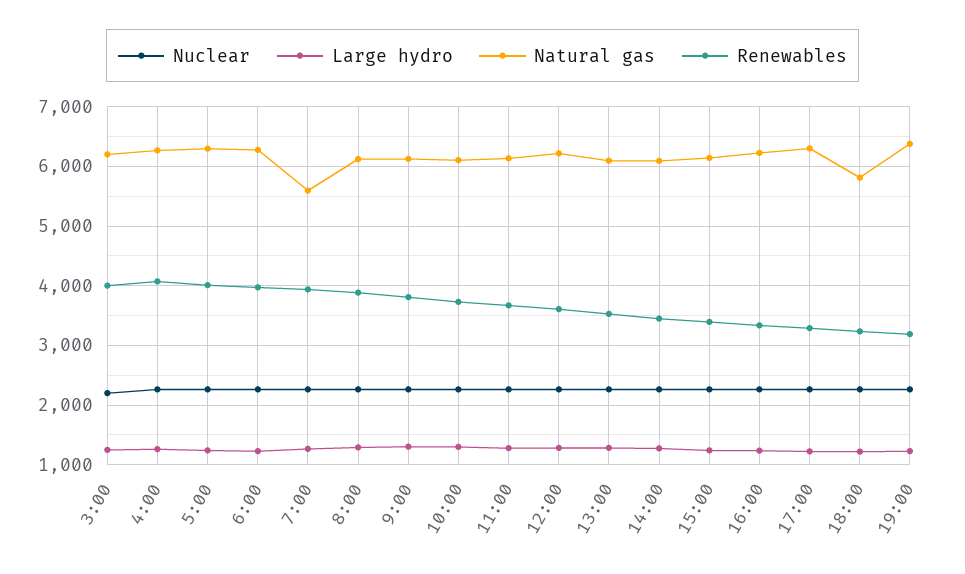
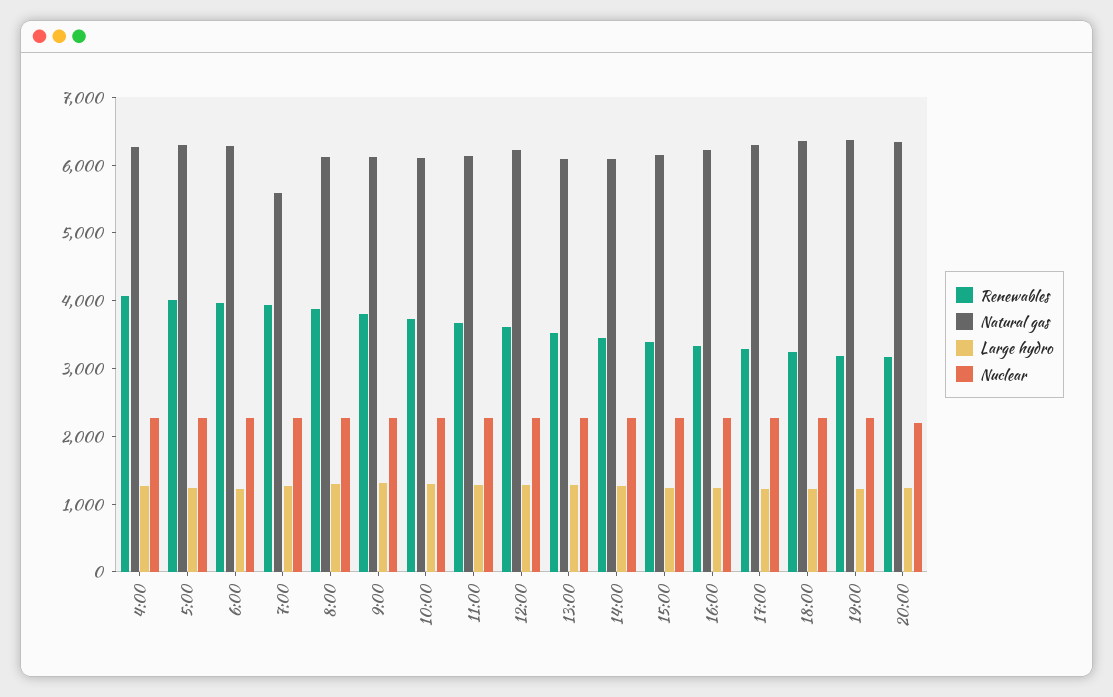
Nuclear, 3:00: 2200 -> none
Large hydro, 3:00: 1200 -> none
Natural gas, 3:00: 6200 -> none
Renewables, 3:00: 4000 -> none
Natural gas, 18:00: 5800 -> 6400
Renewables, 20:00: none -> 3200
Natural gas, 20:00: none -> 6400
Large hydro, 20:00: none -> 1200
Nuclear, 20:00: none -> 2200

